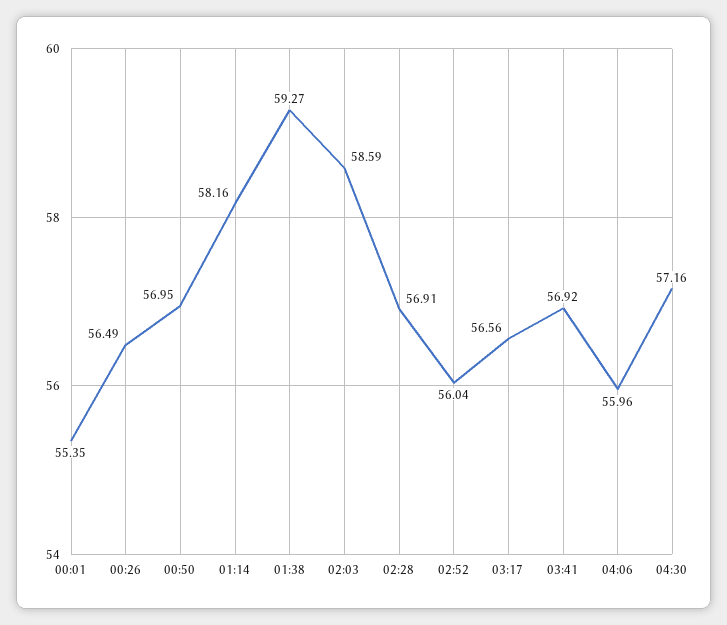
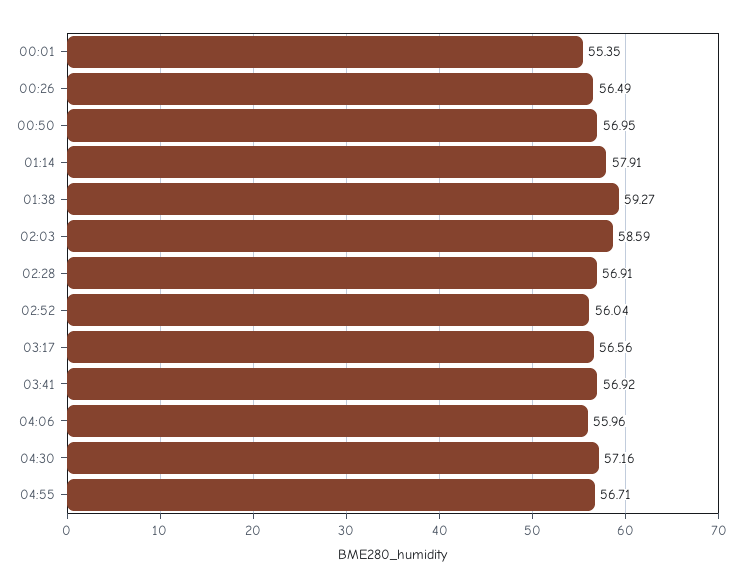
01:14: 58.16 -> 57.91
04:55: none -> 56.71

